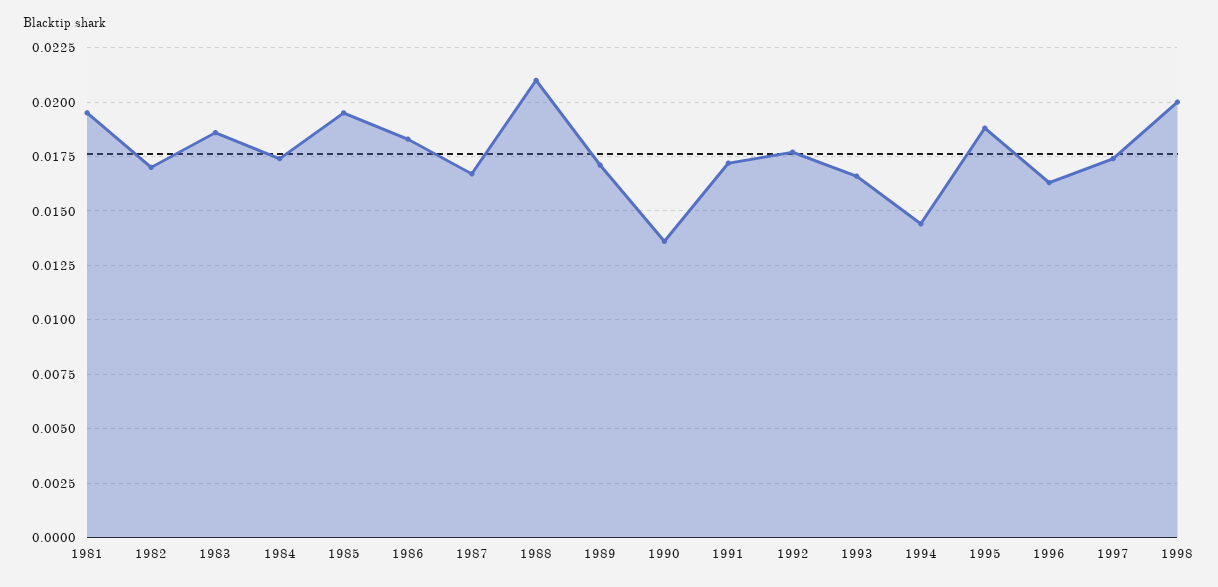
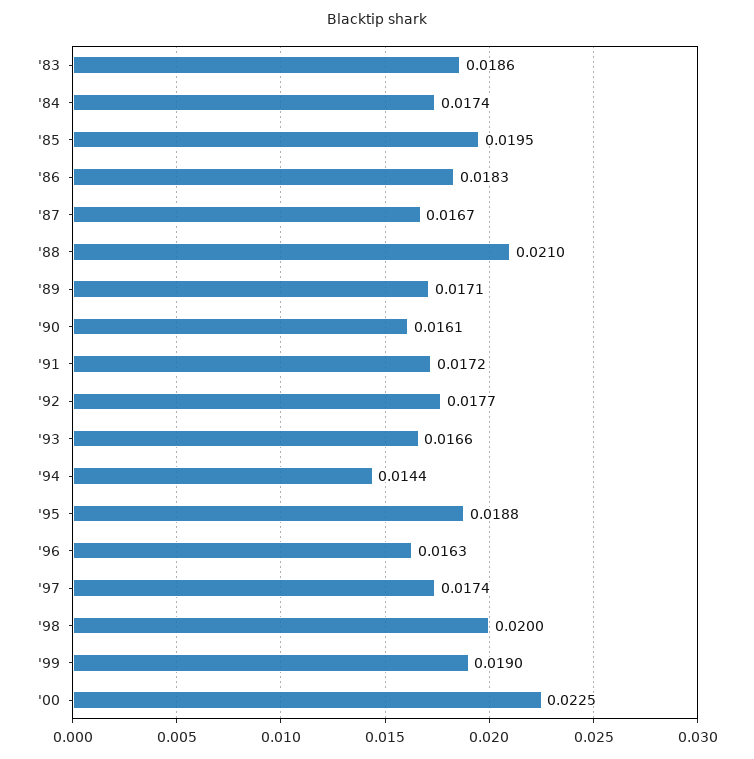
1981: 0.0195 -> none
1982: 0.017 -> none
1990: 0.0135 -> 0.0161
'99: none -> 0.019
'00: none -> 0.0225

